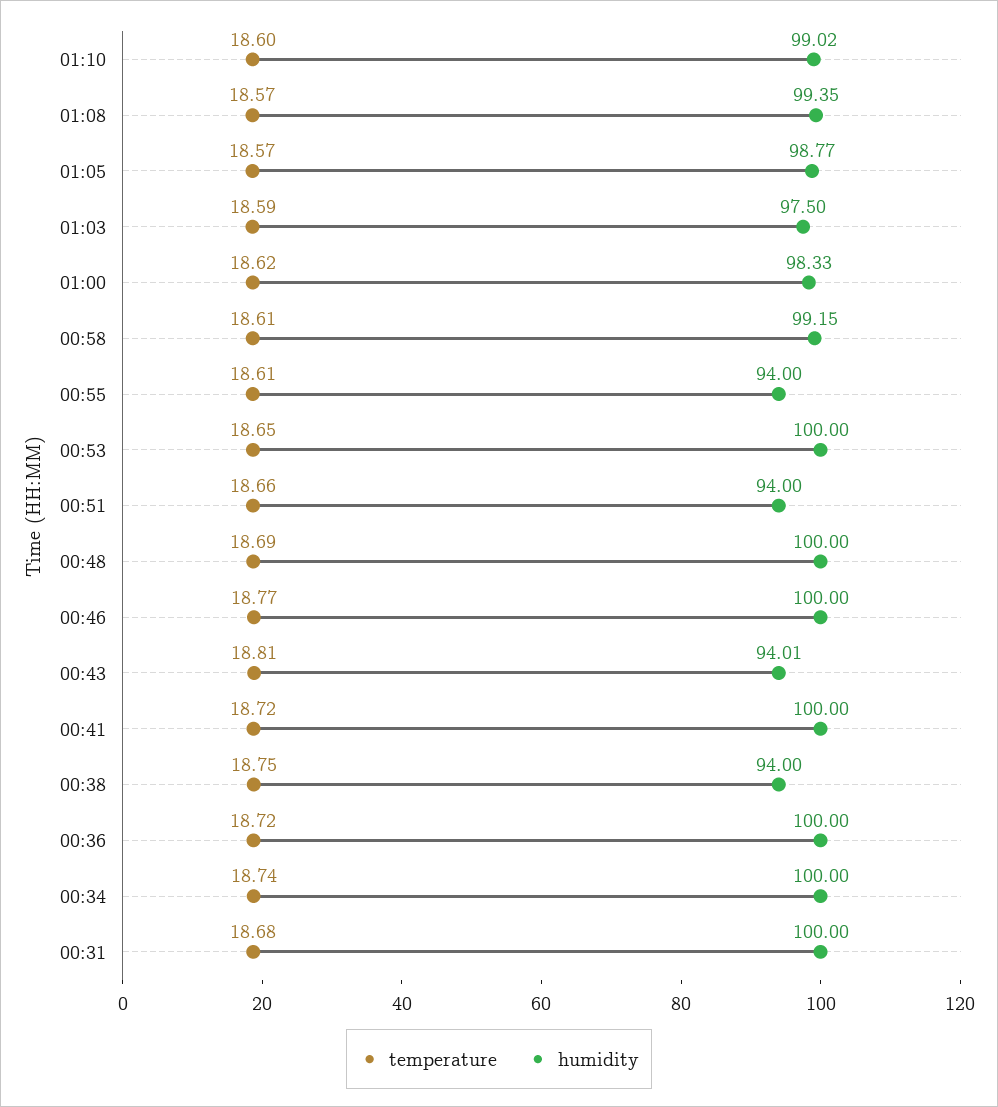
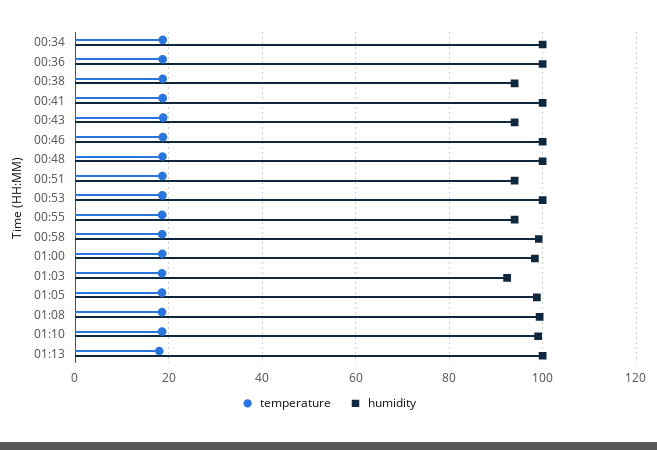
humidity, 01:03: 97.5 -> 92
temperature, 00:31: 18.68 -> none
humidity, 00:31: 100 -> none
temperature, 01:13: none -> 18
humidity, 01:13: none -> 100

